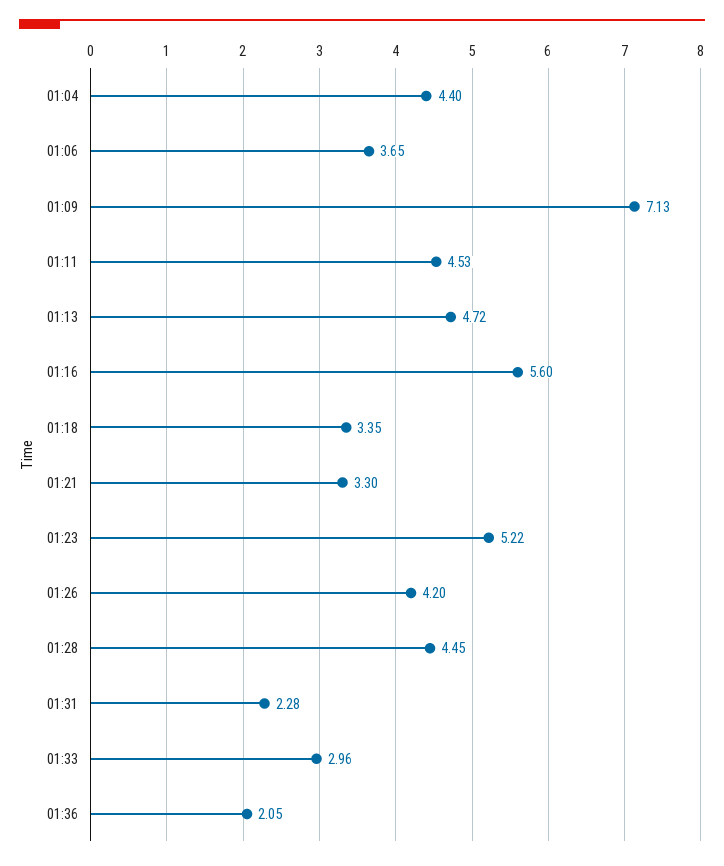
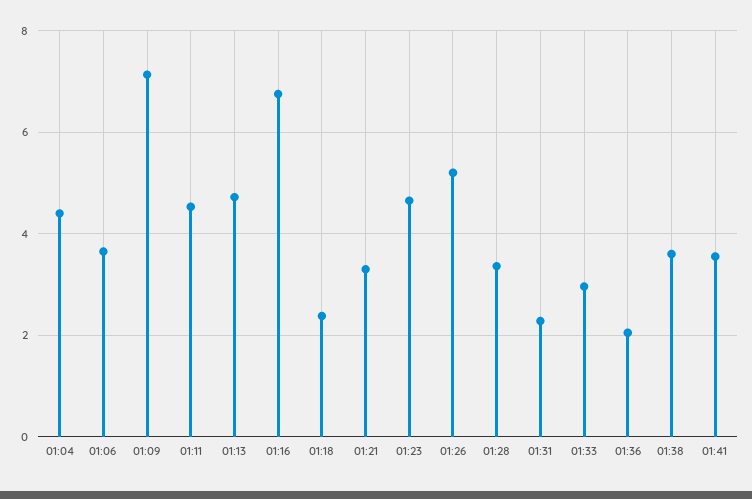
01:16: 5.6 -> 6.8
01:18: 3.35 -> 2.4
01:23: 5.22 -> 4.6
01:26: 4.2 -> 5.2
01:28: 4.45 -> 3.4
01:38: none -> 3.6
01:41: none -> 3.6

